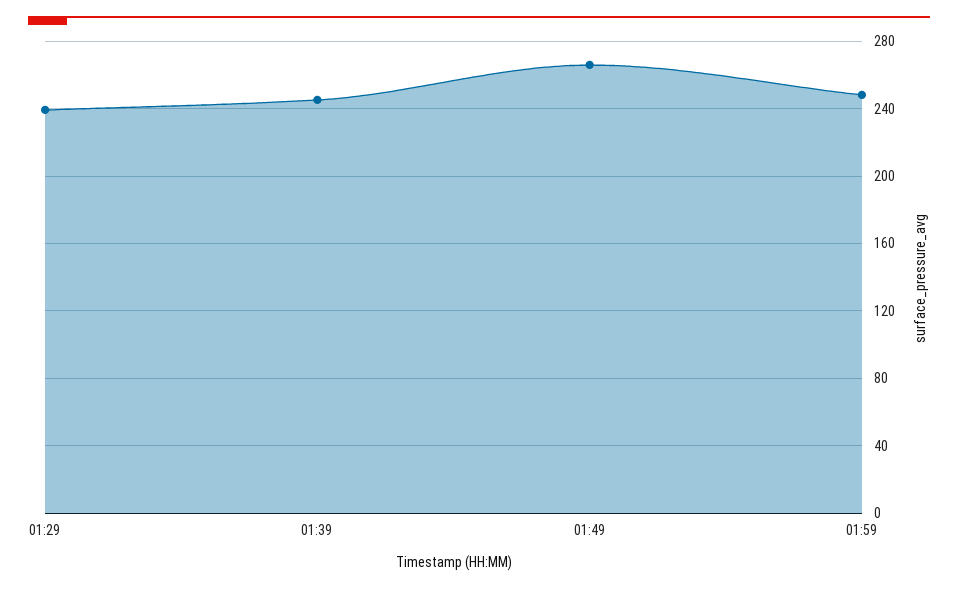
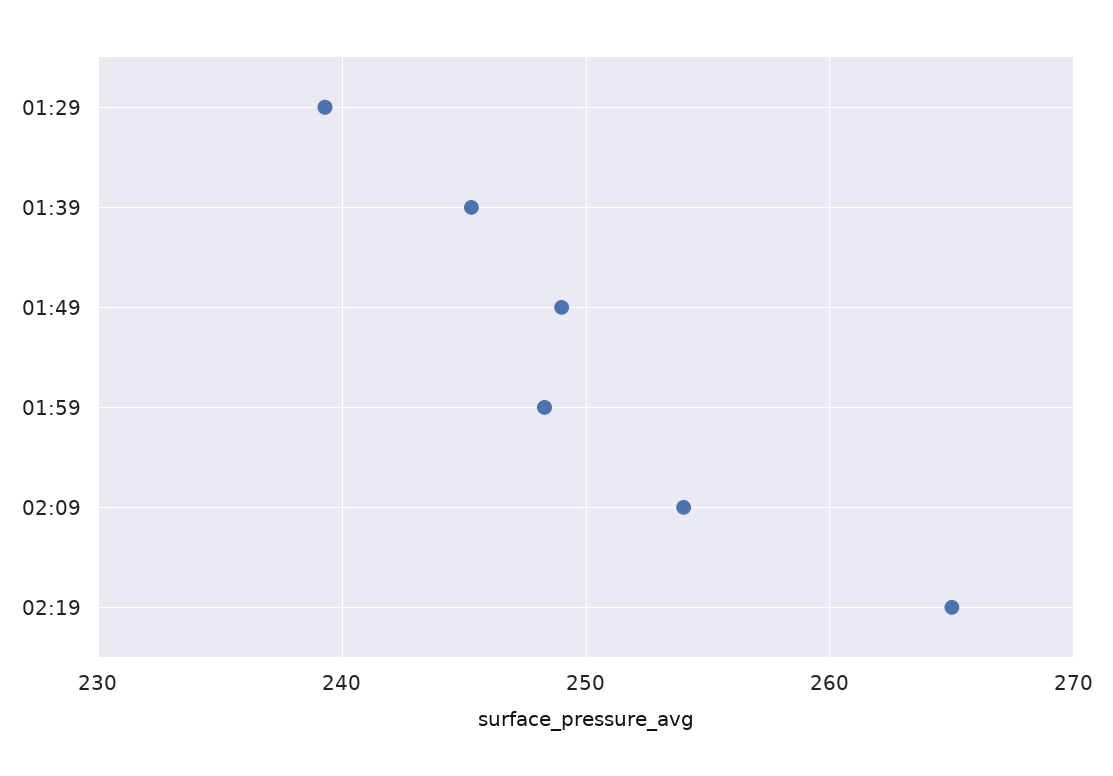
01:49: 265 -> 249
02:09: none -> 254
02:19: none -> 265

